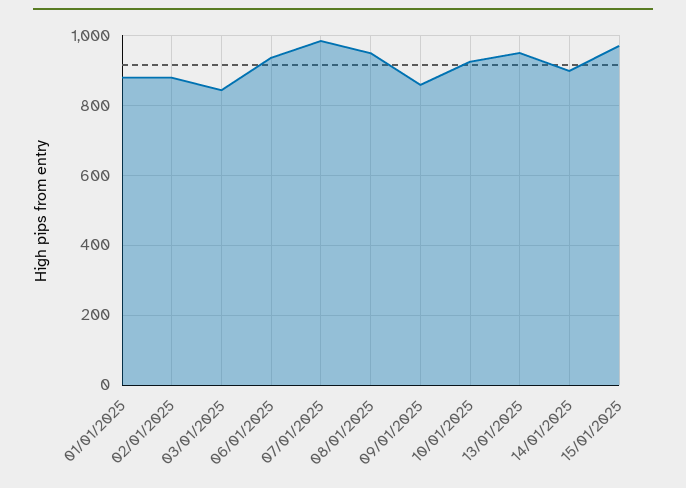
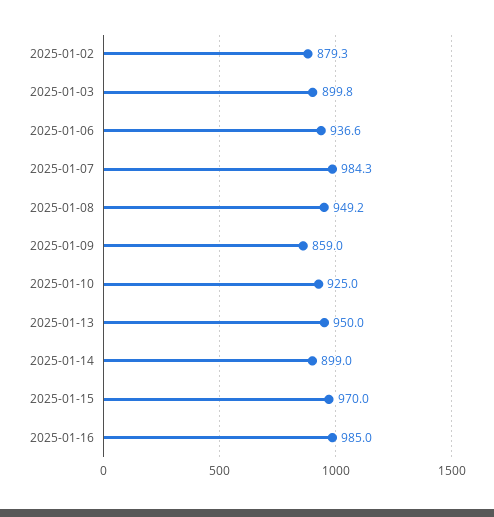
01/01/2025: 880 -> none
03/01/2025: 840 -> 899.8
2025-01-16: none -> 985

